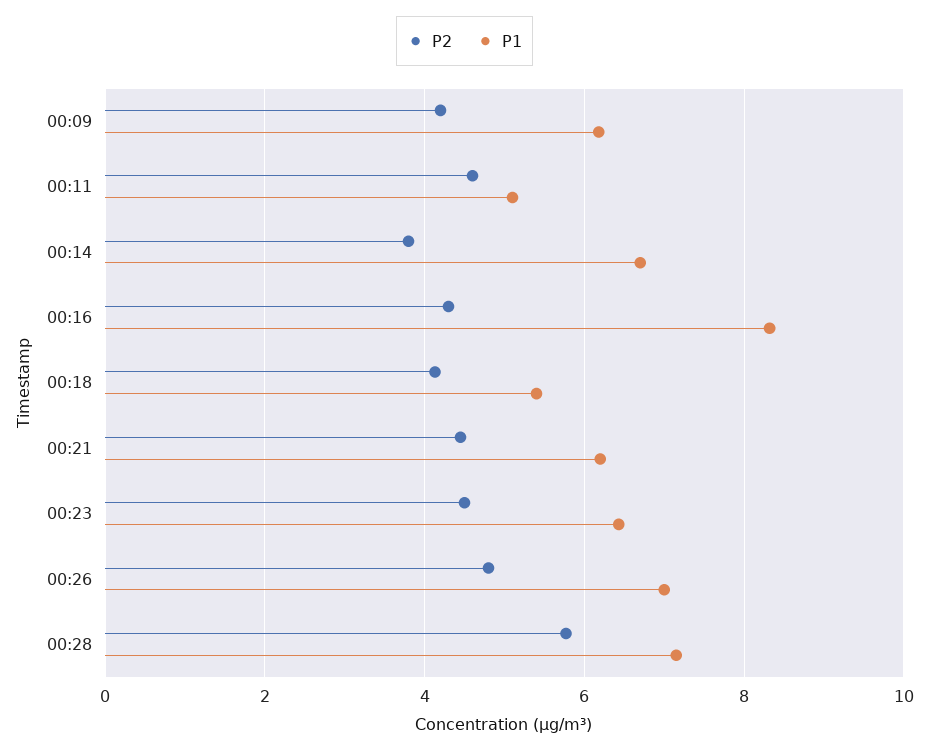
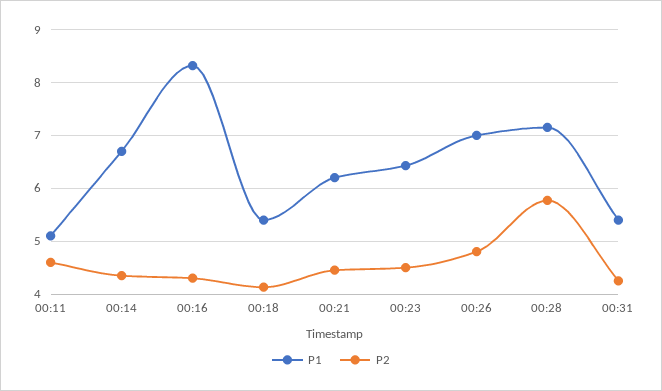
P2, 00:09: 4.2 -> none
P1, 00:09: 6.2 -> none
P2, 00:14: 3.8 -> 4.4
P1, 00:31: none -> 5.4
P2, 00:31: none -> 4.2

